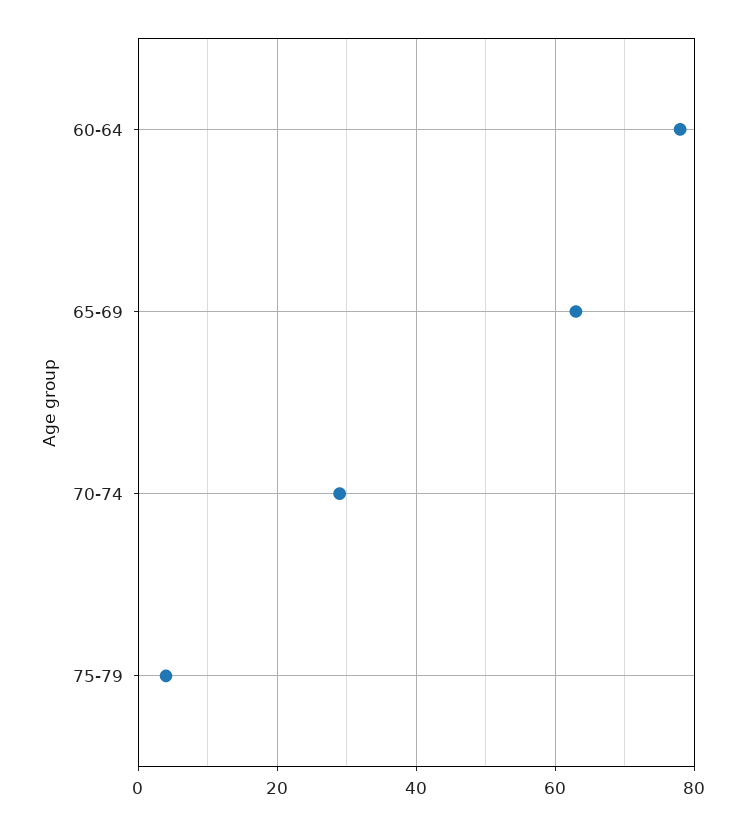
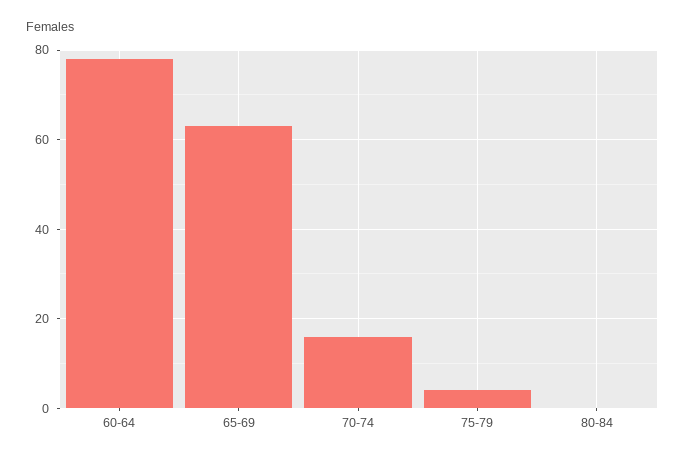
70-74: 30 -> 15
80-84: none -> 0

